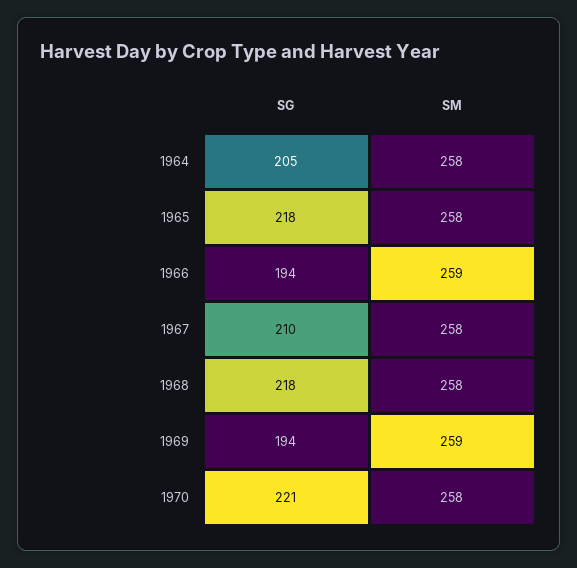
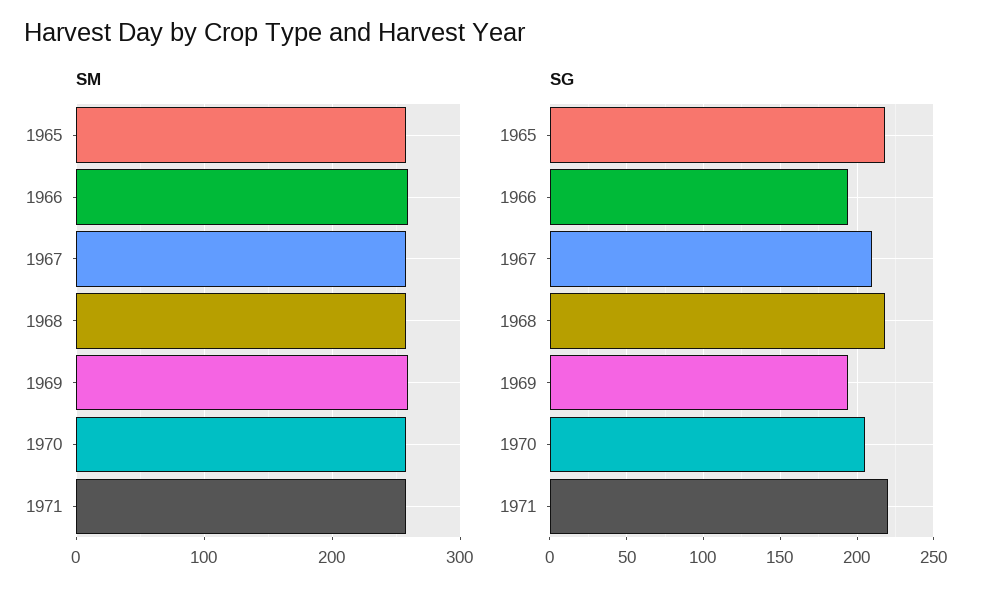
SG, 1964: 205 -> none
SM, 1964: 258 -> none
SG, 1970: 221 -> 205
SM, 1971: none -> 260
SG, 1971: none -> 220

